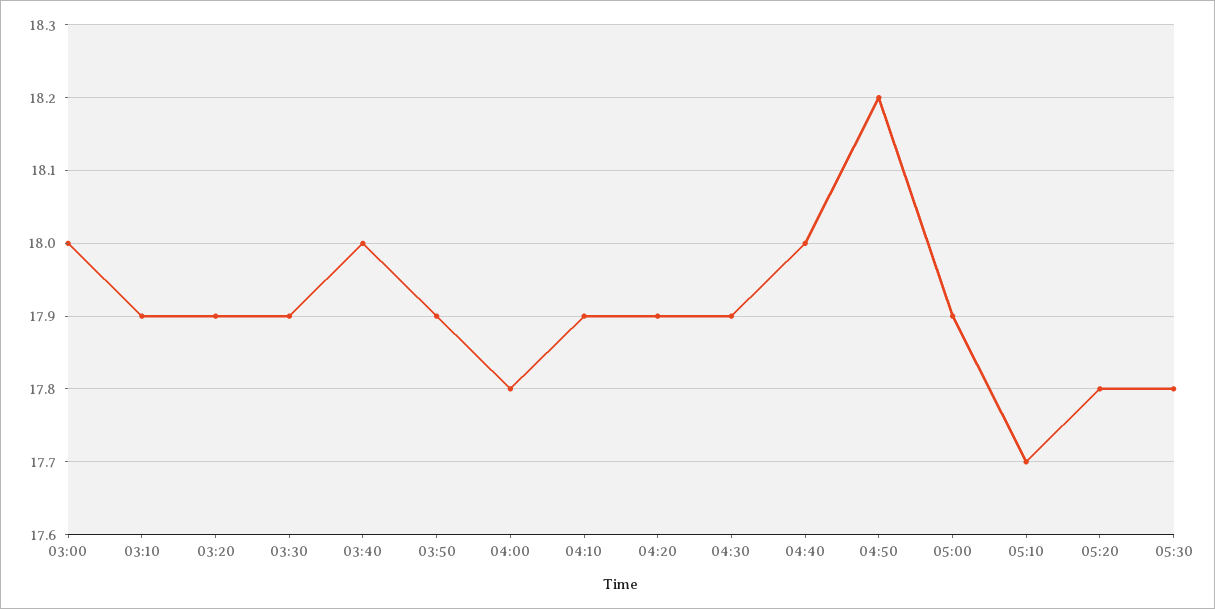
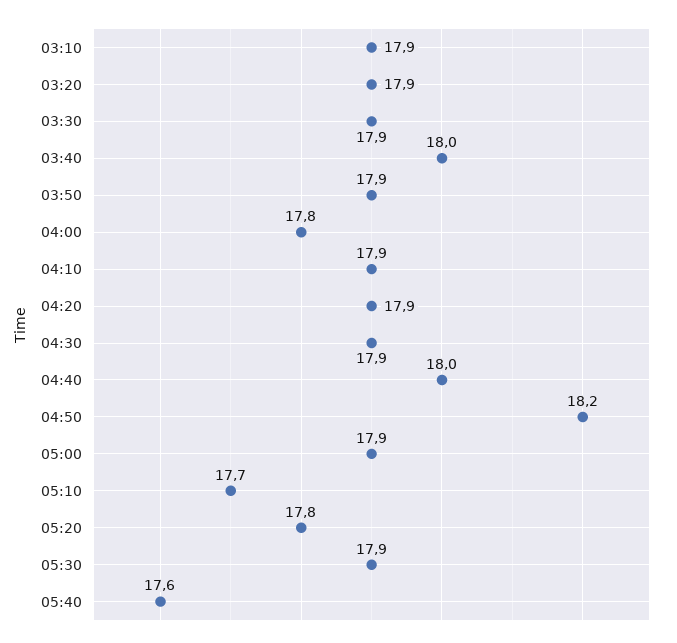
03:00: 18 -> none
05:30: 17.8 -> 17.9
05:40: none -> 17.6

